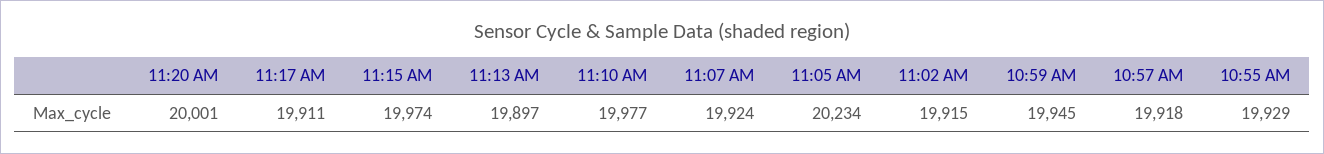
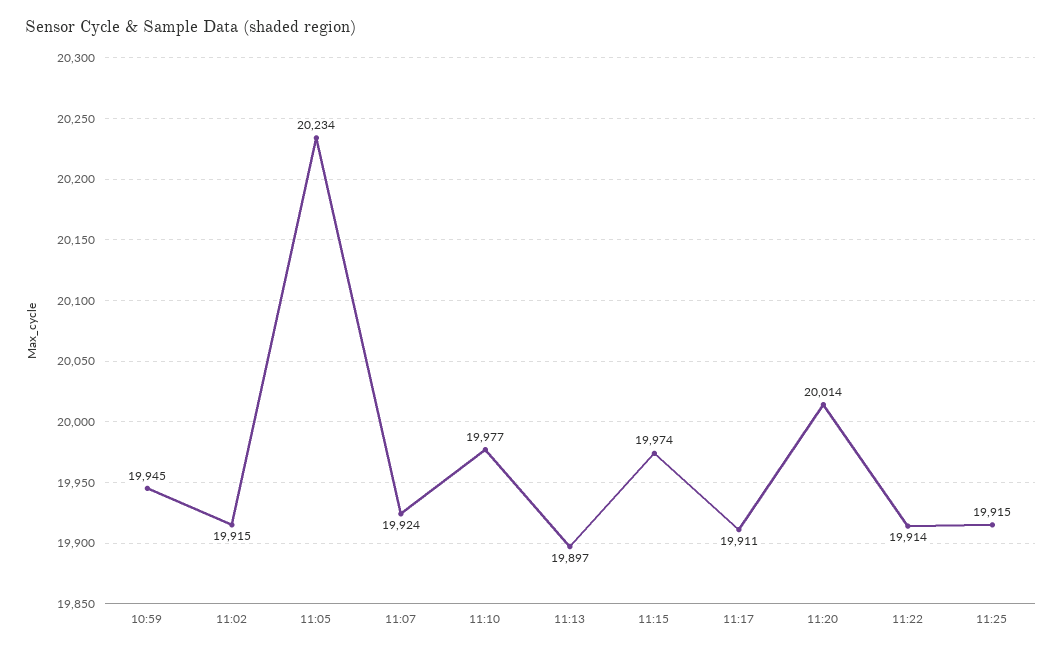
11:20 AM: 20001 -> 20014
10:57 AM: 19918 -> none
10:55 AM: 19929 -> none
11:22: none -> 19914
11:25: none -> 19915

